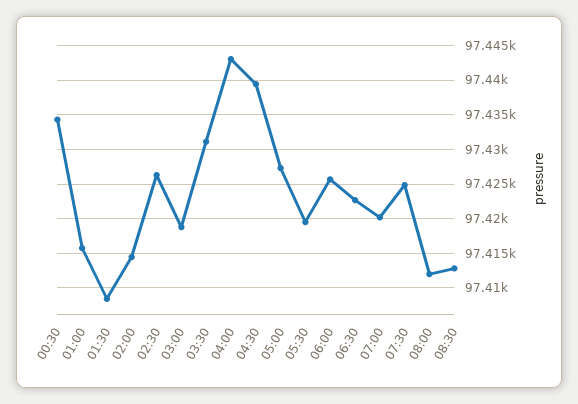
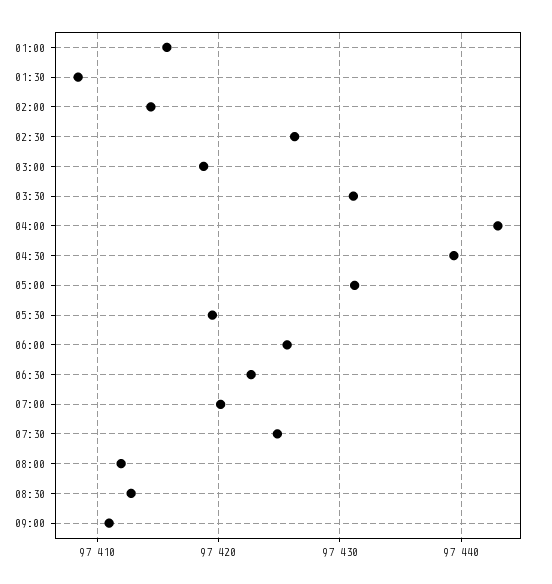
00:30: 97434 -> none
05:00: 97427 -> 97431
09:00: none -> 97411

